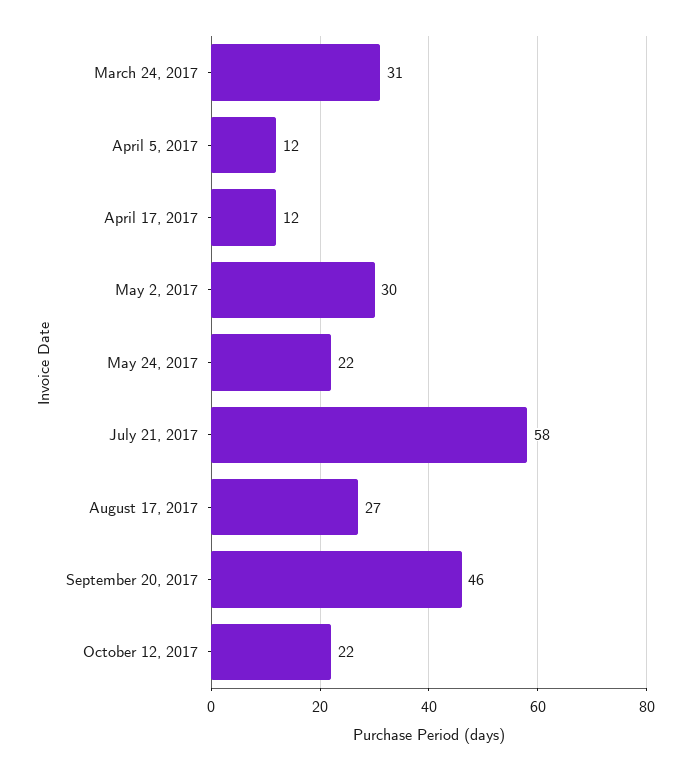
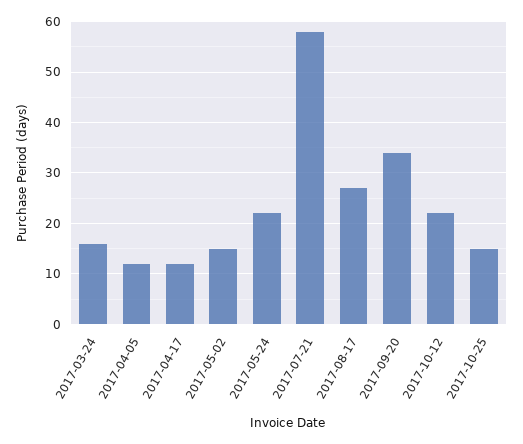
March 24, 2017: 31 -> 15
May 2, 2017: 30 -> 15
September 20, 2017: 46 -> 35
2017-10-25: none -> 15

